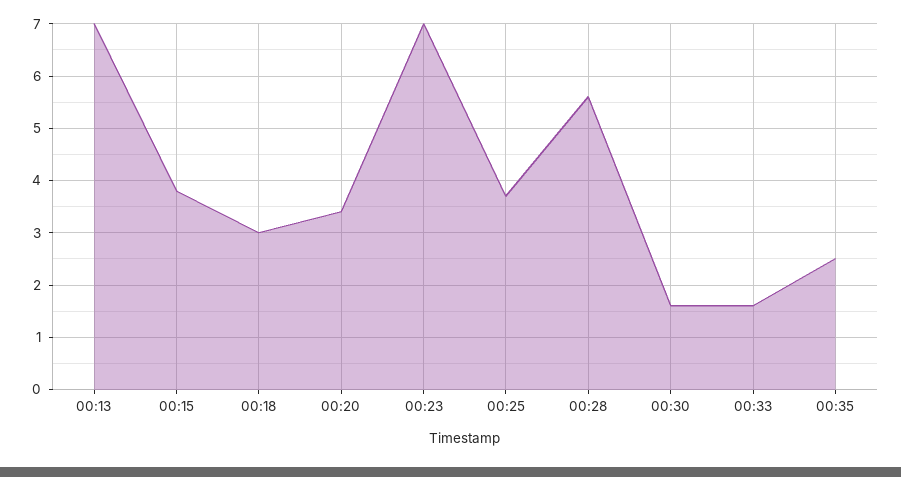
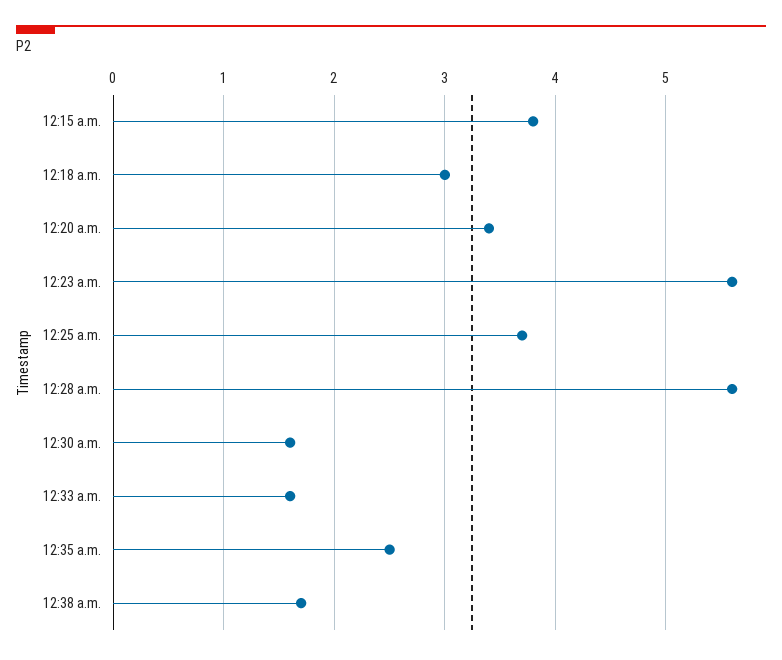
00:13: 7 -> none
00:23: 7 -> 5.6
12:38 a.m.: none -> 1.7

